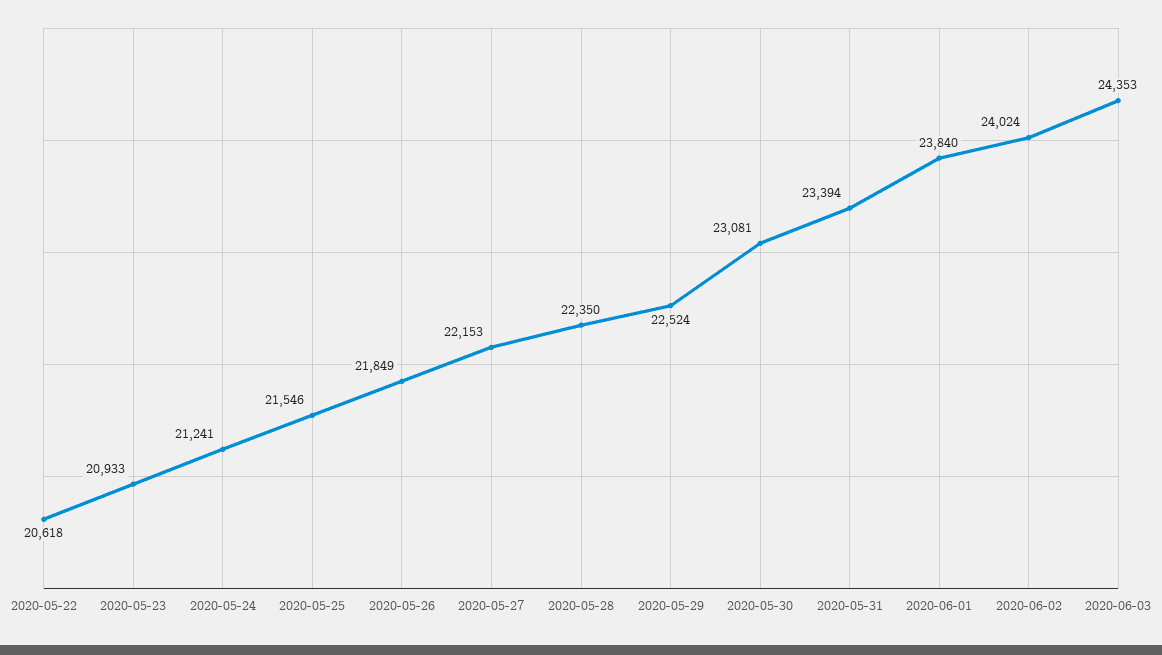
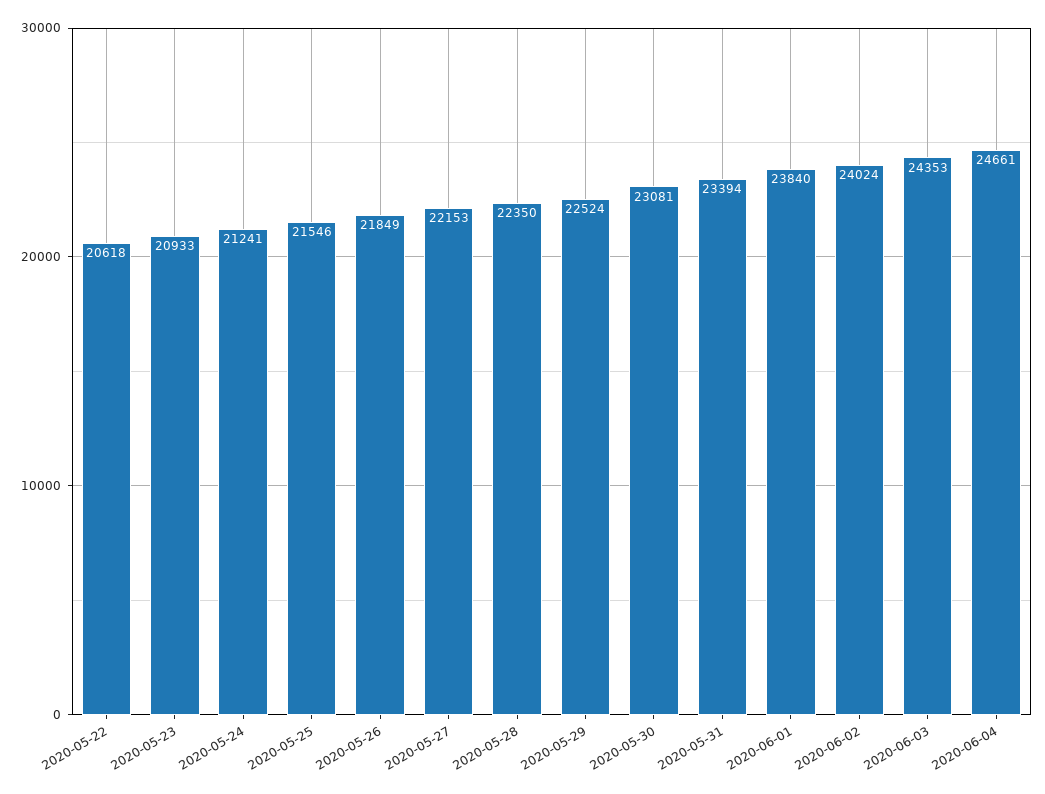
2020-06-04: none -> 24661

